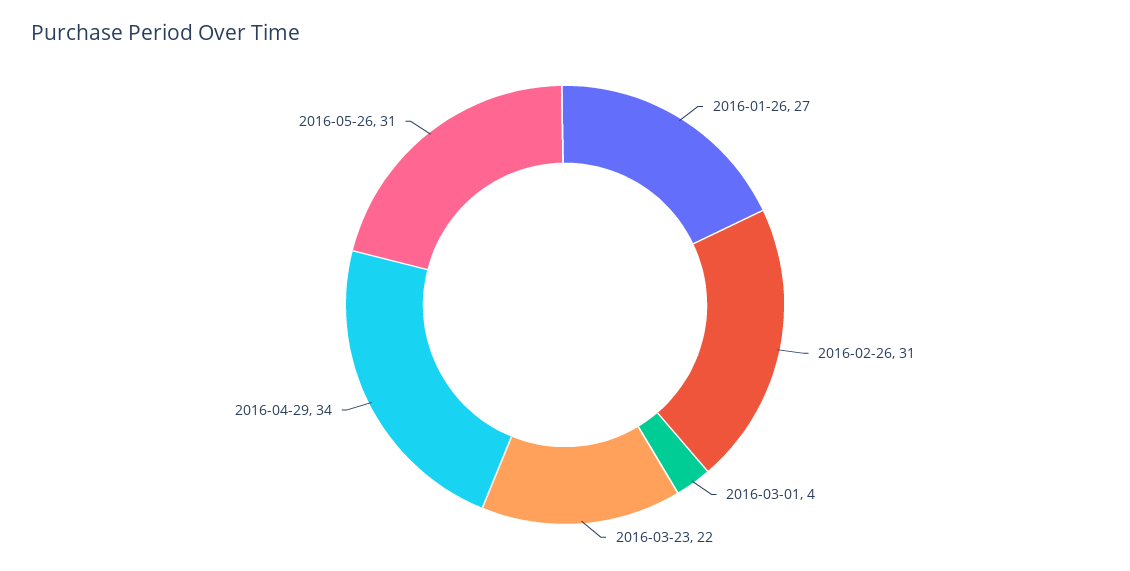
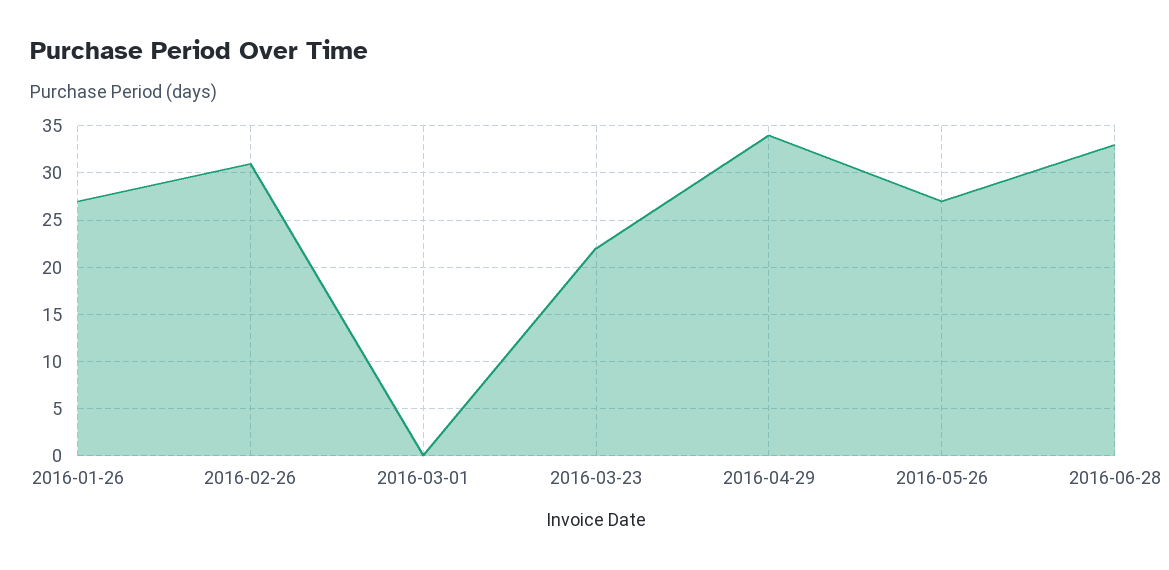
2016-03-01: 4 -> 0
2016-05-26: 31 -> 27
2016-06-28: none -> 33

